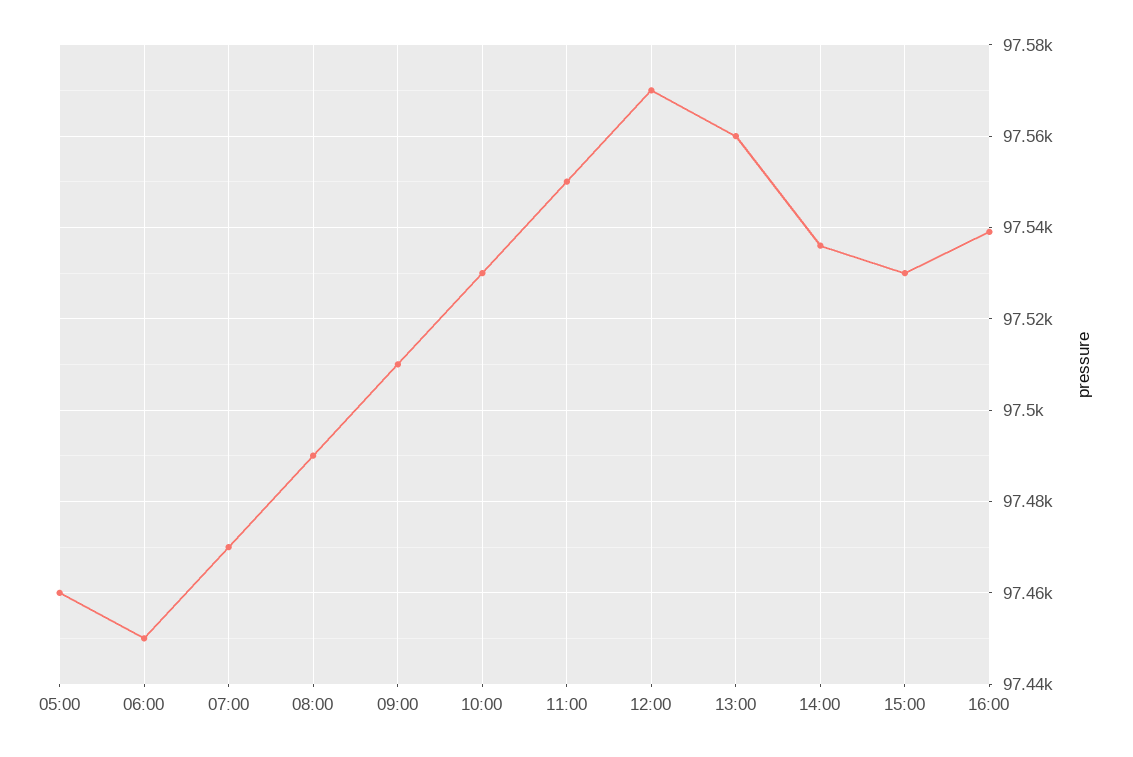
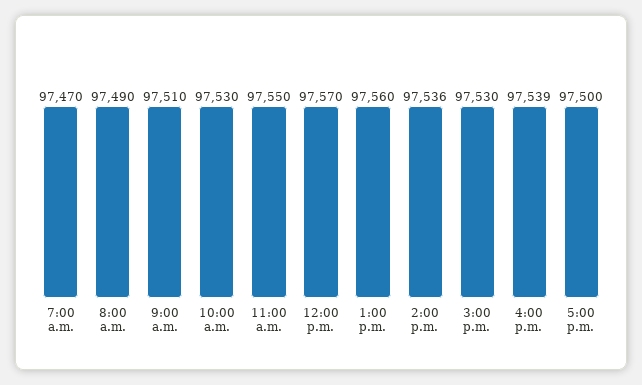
05:00: 97460 -> none
06:00: 97450 -> none
5:00 p.m.: none -> 97500

